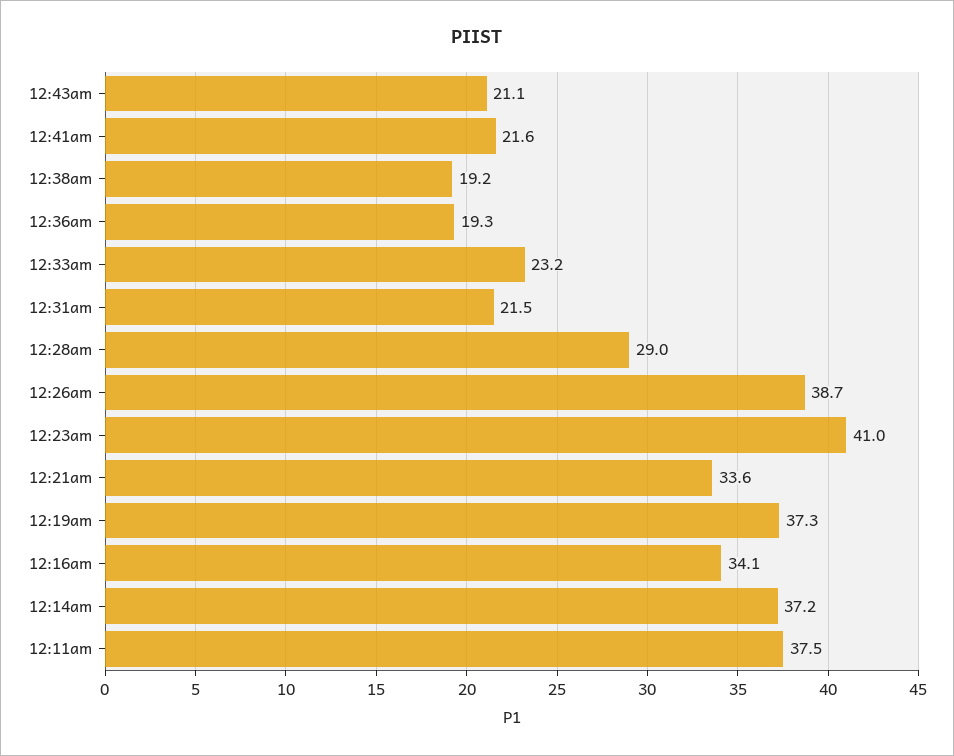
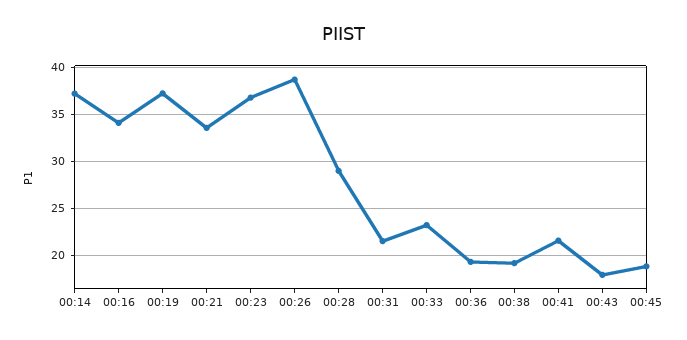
12:43am: 21.1 -> 18
12:23am: 41 -> 37
12:11am: 37.5 -> none
00:45: none -> 19

